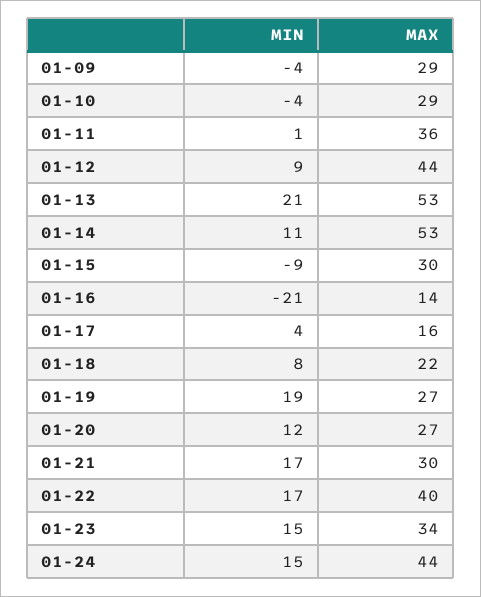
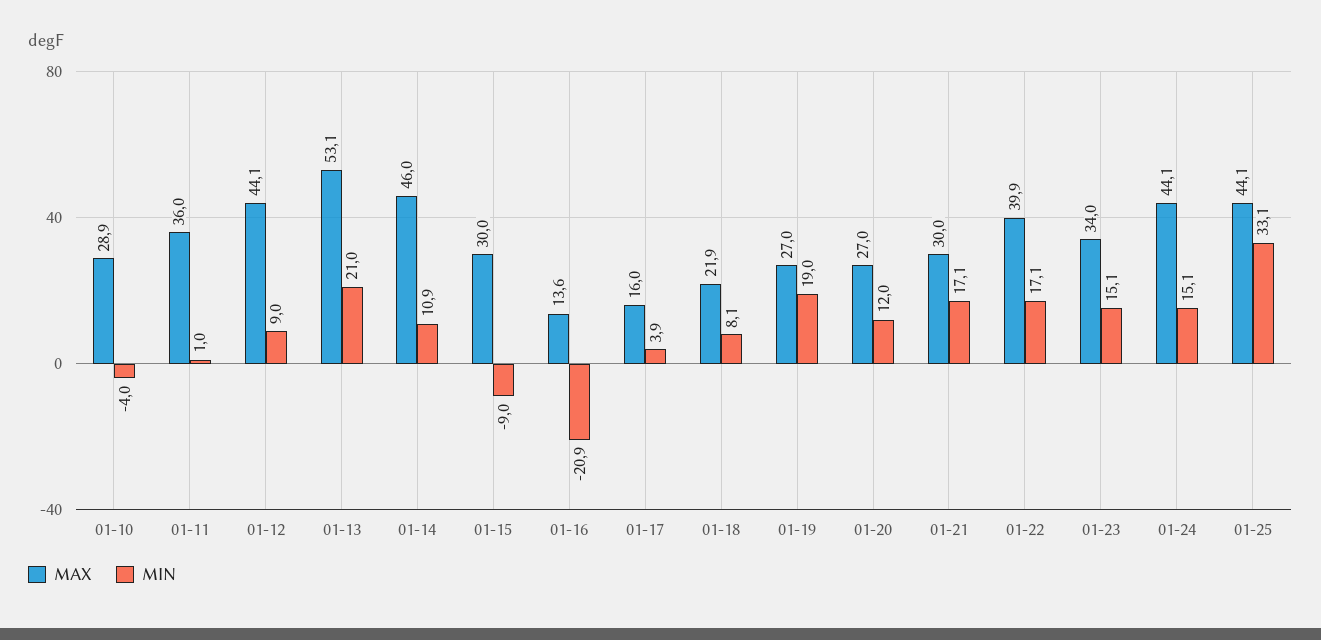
MIN, 01-09: -4 -> none
MAX, 01-09: 29 -> none
MAX, 01-14: 53 -> 46
MAX, 01-25: none -> 44.1
MIN, 01-25: none -> 33.1

